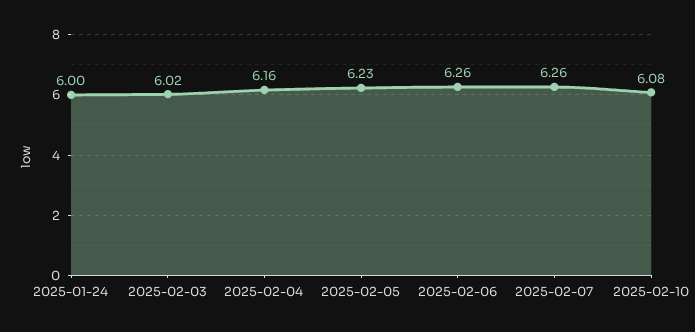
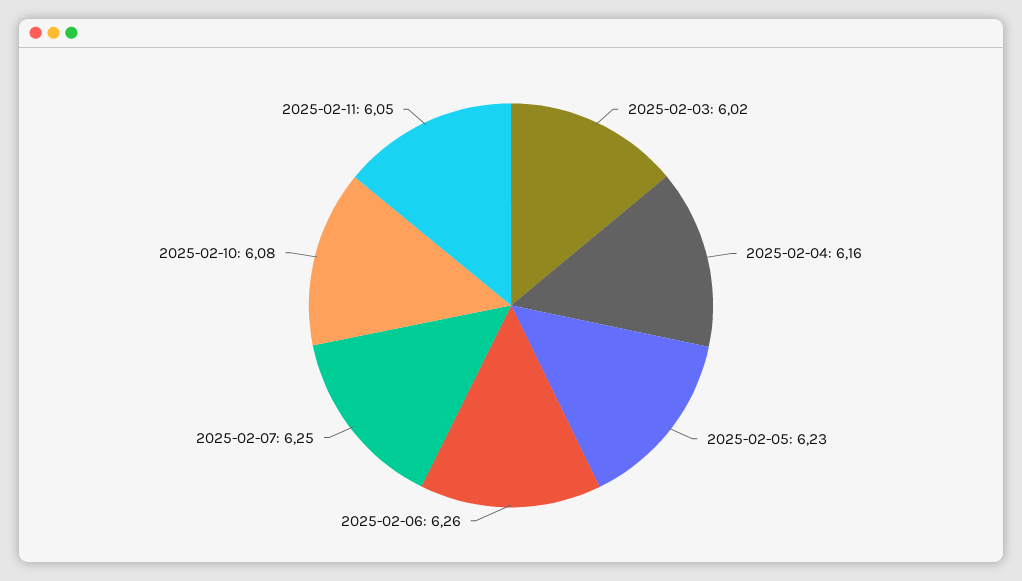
2025-01-24: 6 -> none
2025-02-07: 6.26 -> 6.25
2025-02-11: none -> 6.05

